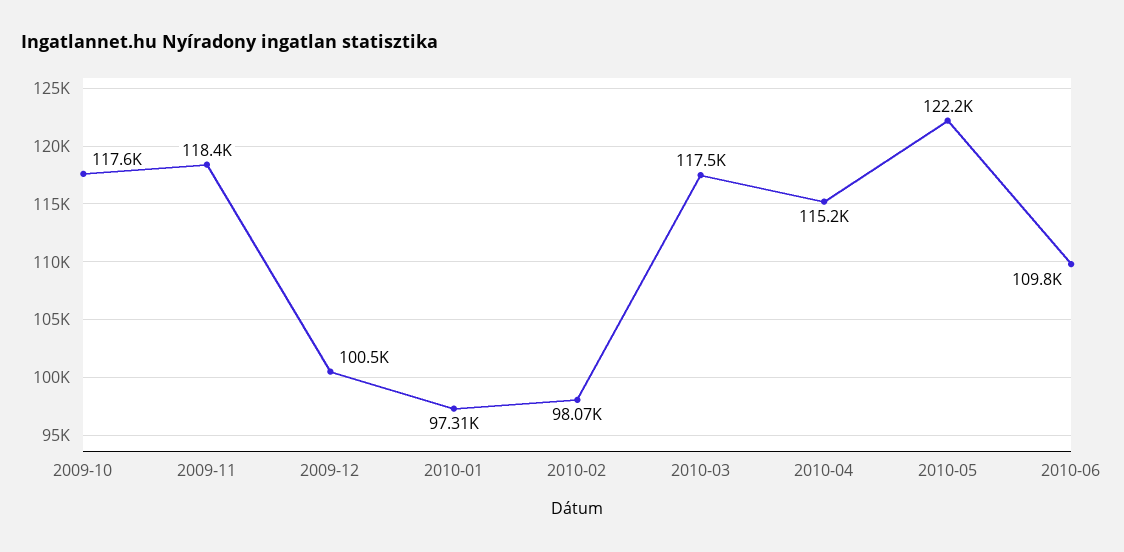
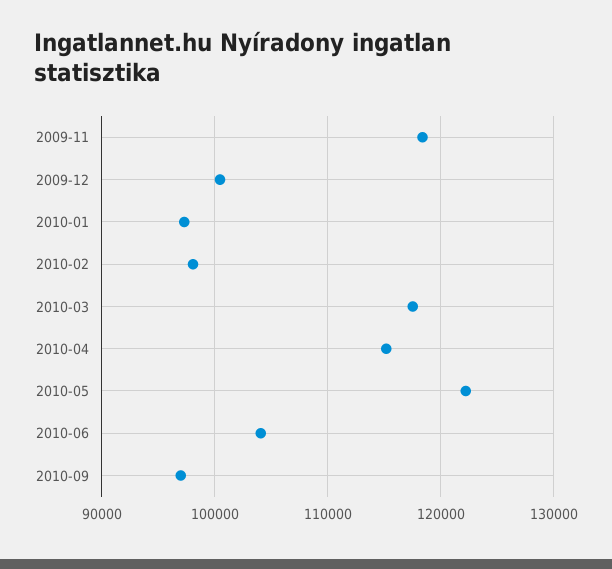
2009-10: 117600 -> none
2010-06: 109800 -> 104000
2010-09: none -> 97000

